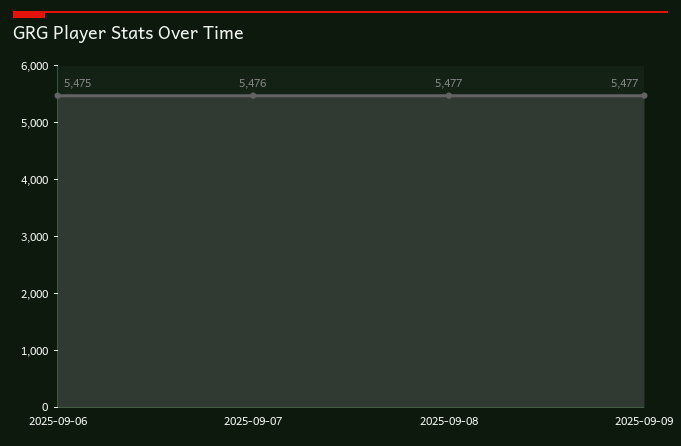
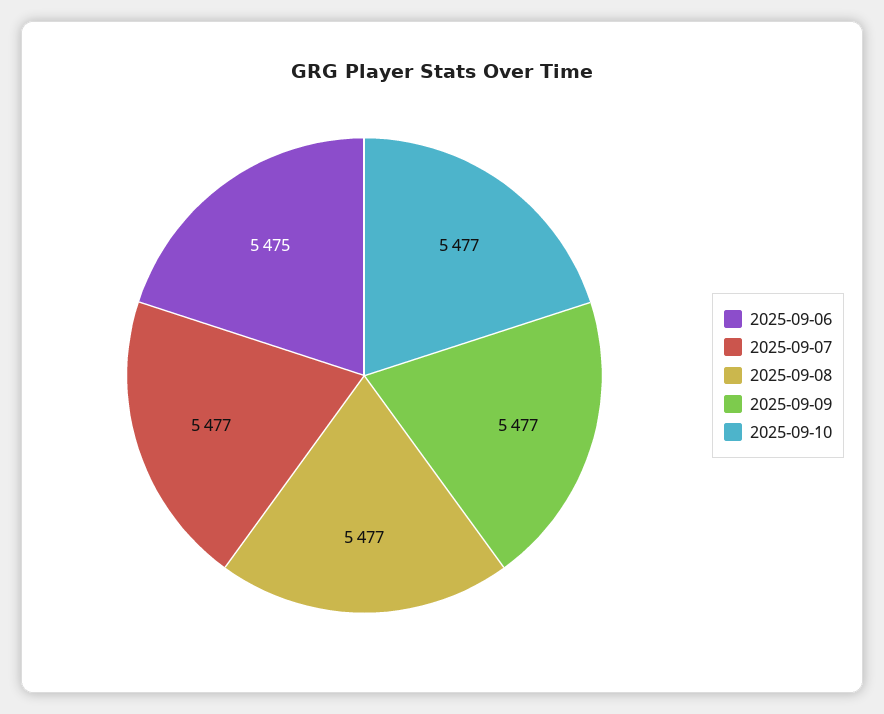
2025-09-07: 5476 -> 5477
2025-09-10: none -> 5477

